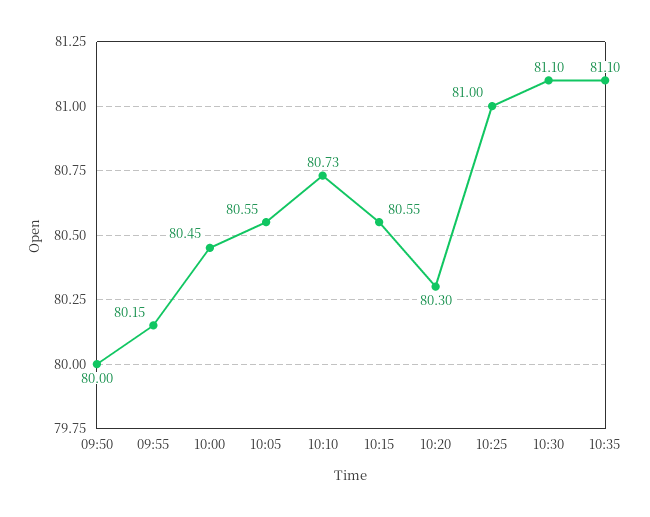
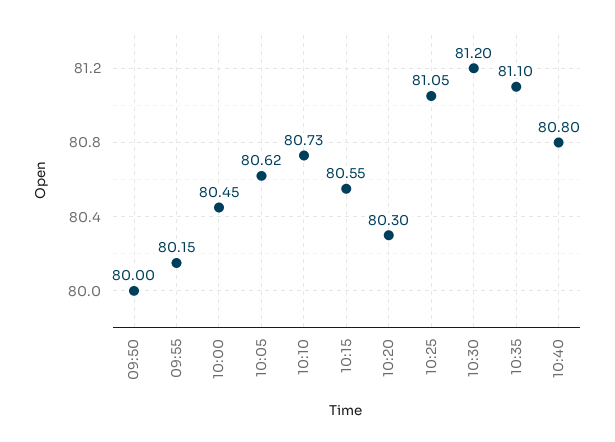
10:05: 80.55 -> 80.62
10:25: 81 -> 81.05
10:30: 81.1 -> 81.2
10:40: none -> 80.8

